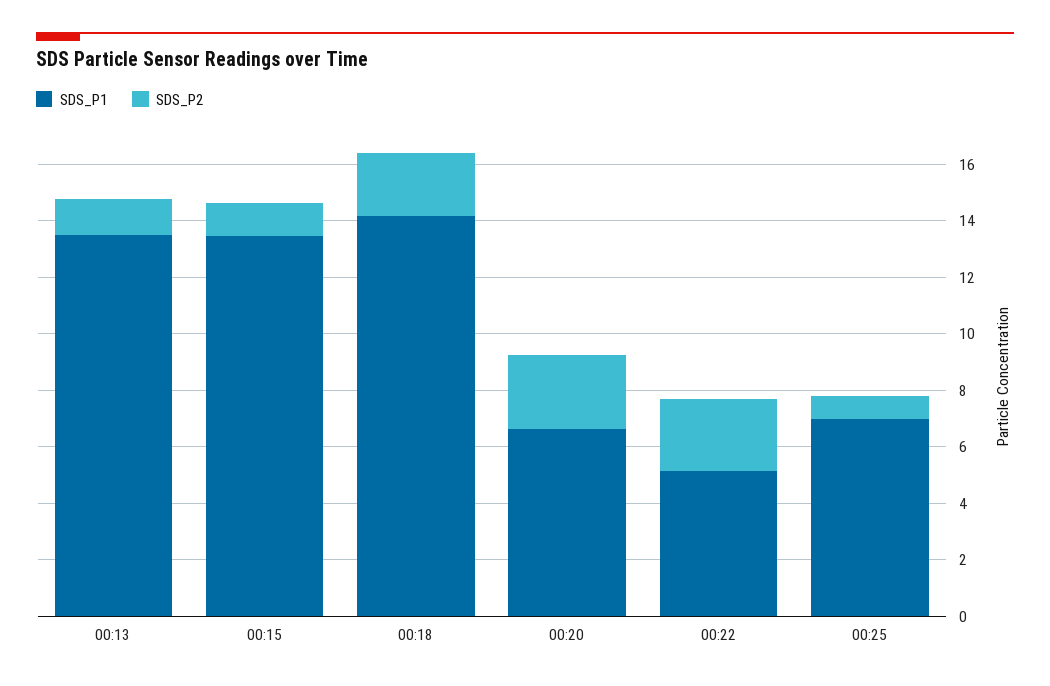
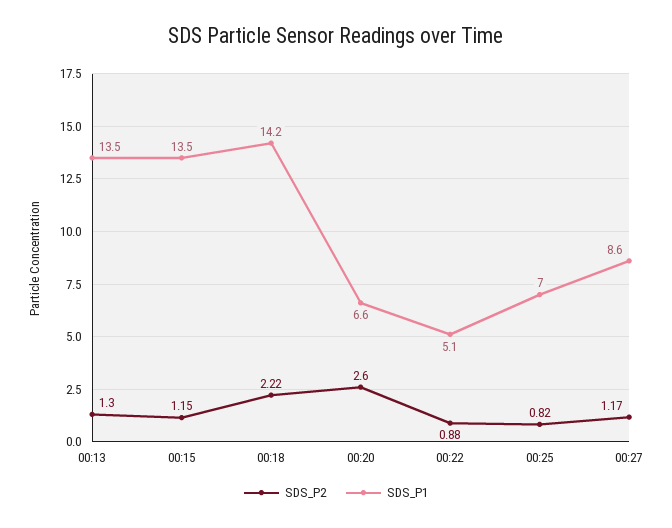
SDS_P2, 00:22: 2.5 -> 0.88
SDS_P2, 00:27: none -> 1.17
SDS_P1, 00:27: none -> 8.6

